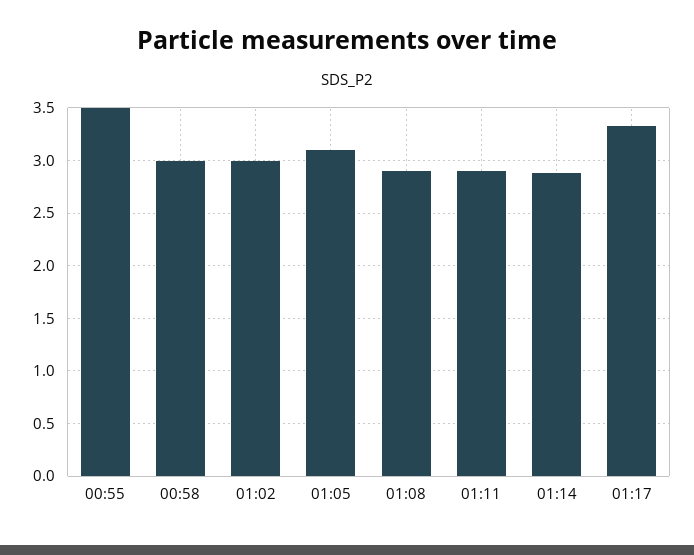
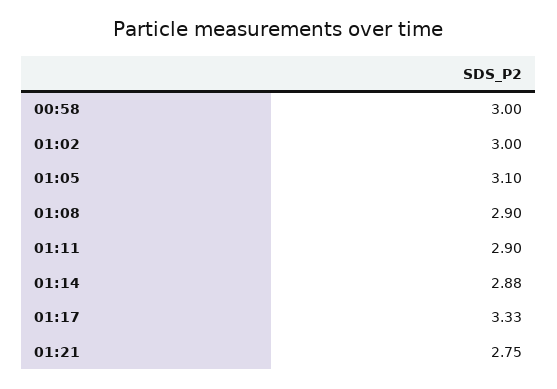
00:55: 3.5 -> none
01:21: none -> 2.75

